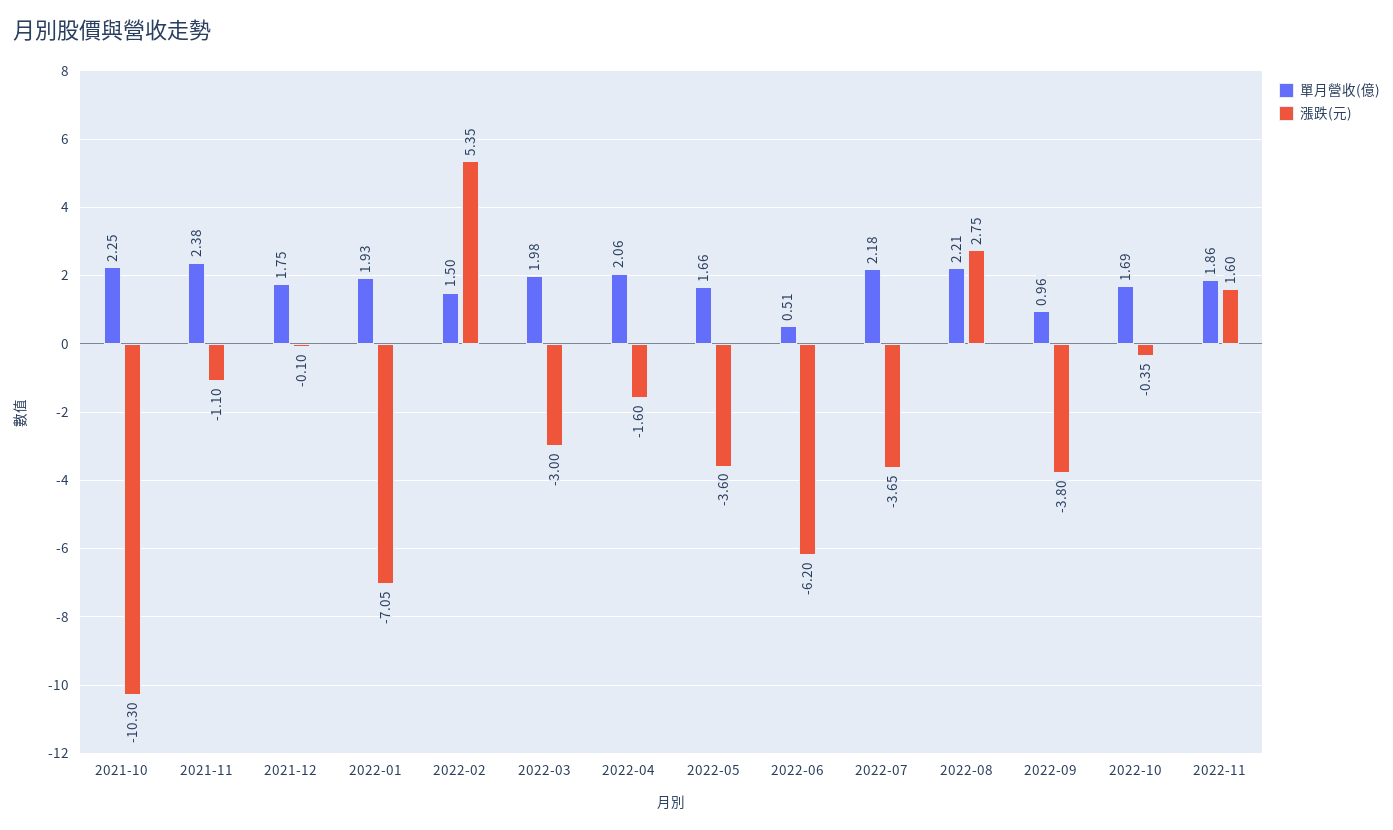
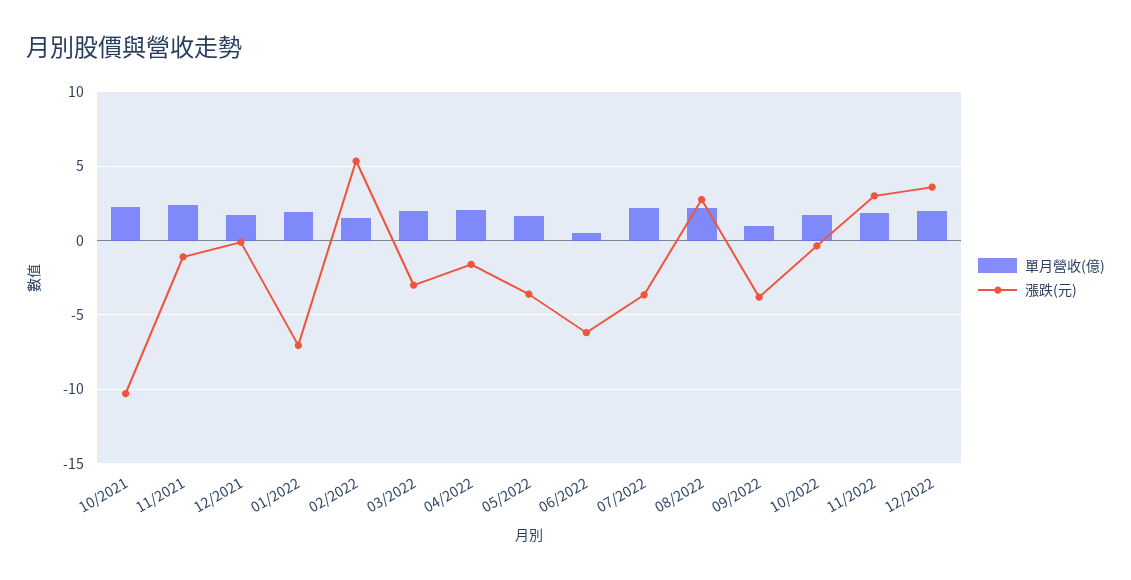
漲跌(元), 2022-11: 1.6 -> 3
單月營收(億), 12/2022: none -> 2
漲跌(元), 12/2022: none -> 3.5

